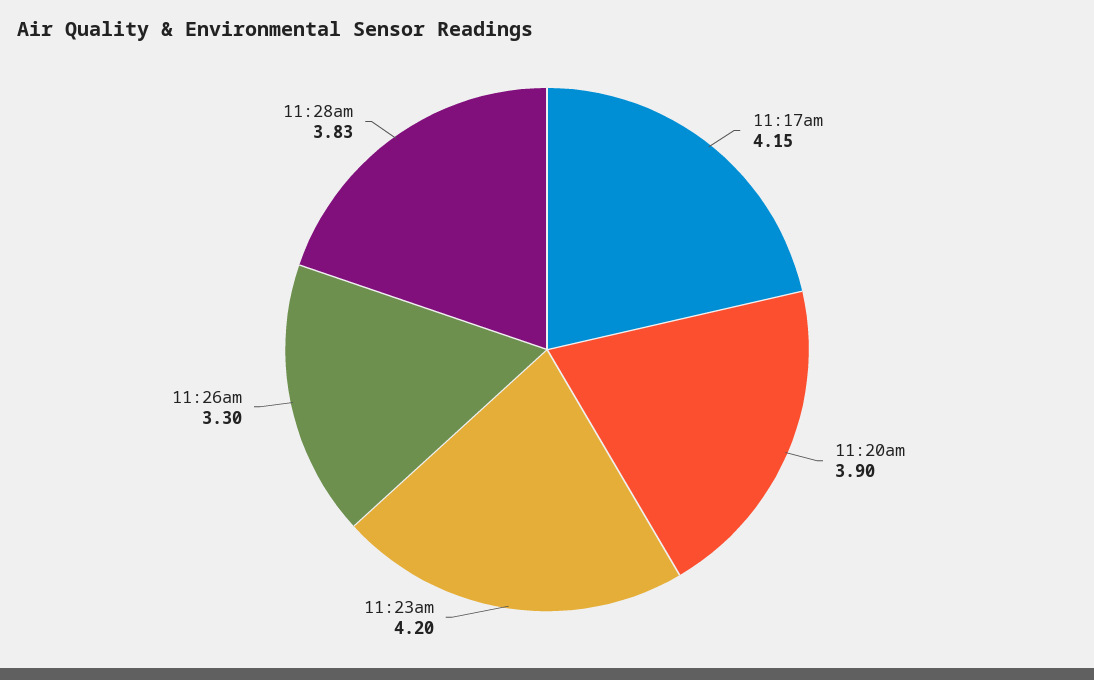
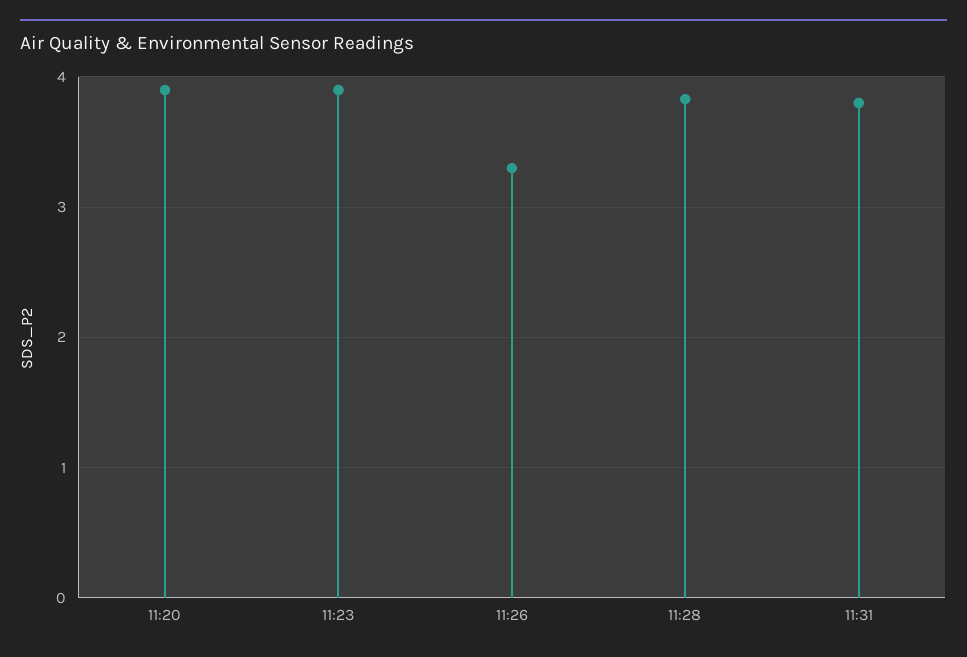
11:17am: 4.15 -> none
11:23am: 4.2 -> 3.9
11:31: none -> 3.8

